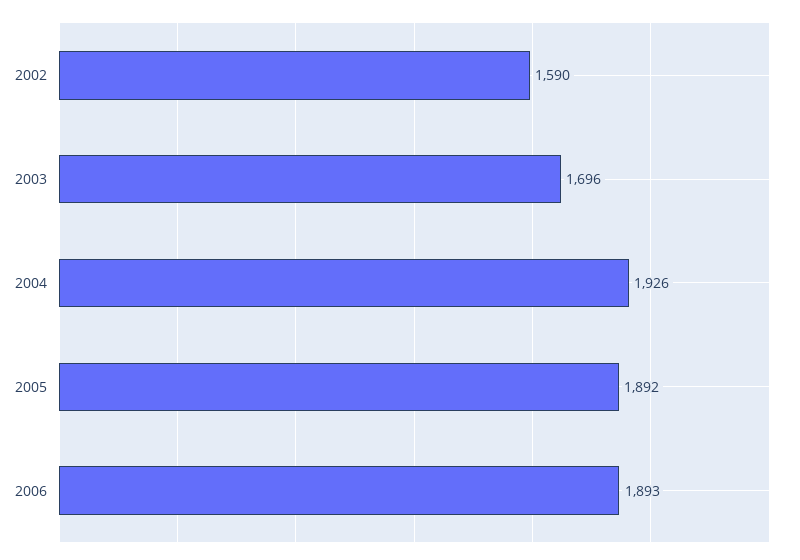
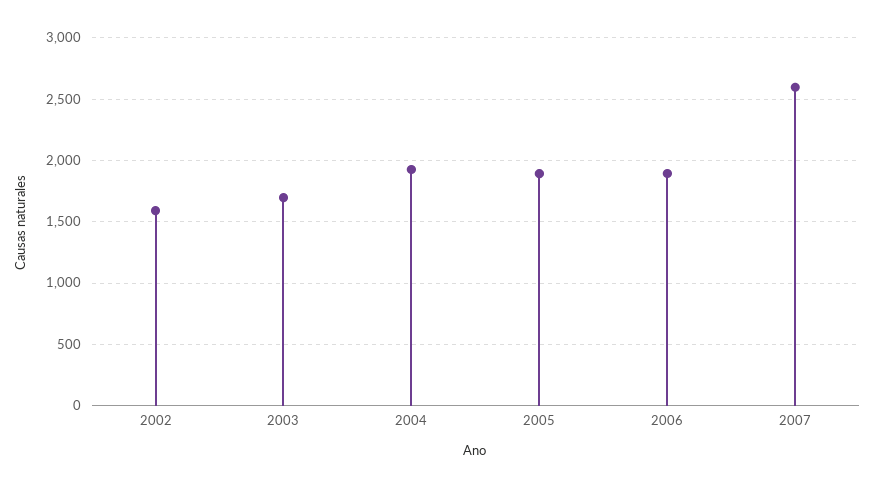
2007: none -> 2600

